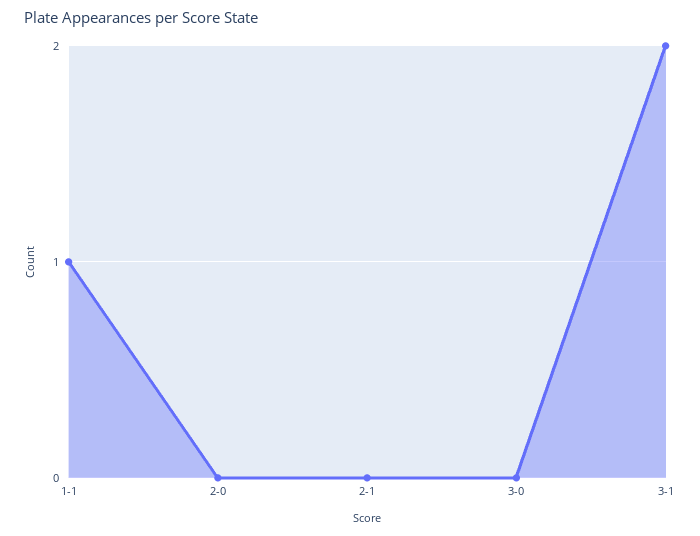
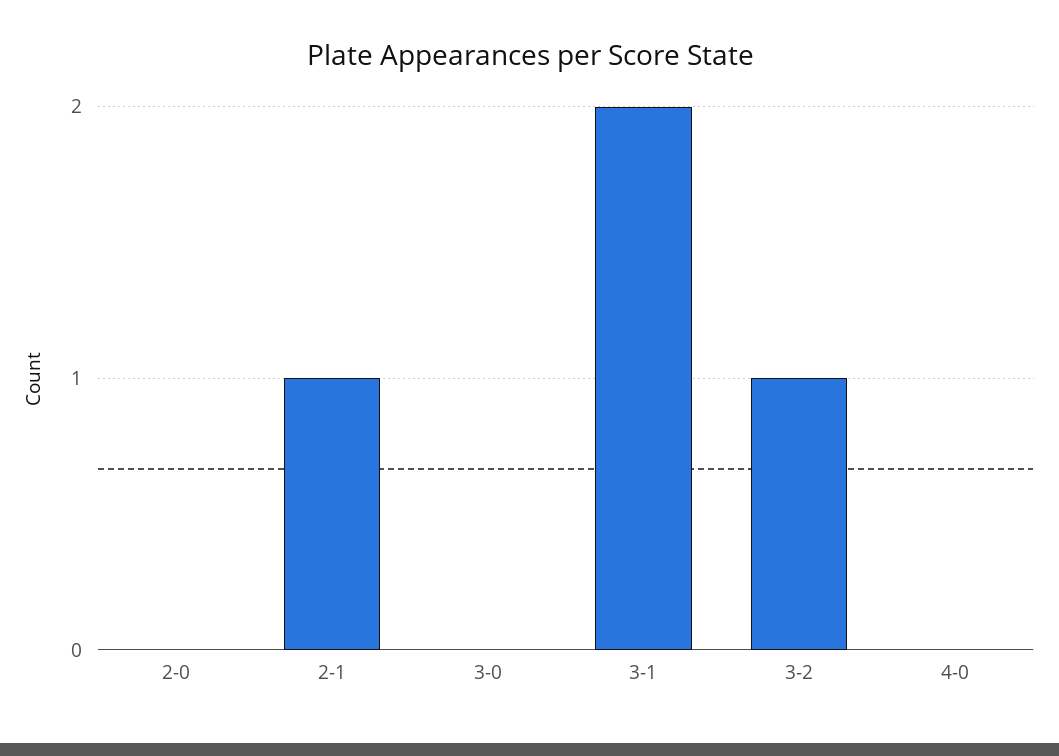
1-1: 1 -> none
2-1: 0 -> 1
3-2: none -> 1
4-0: none -> 0

